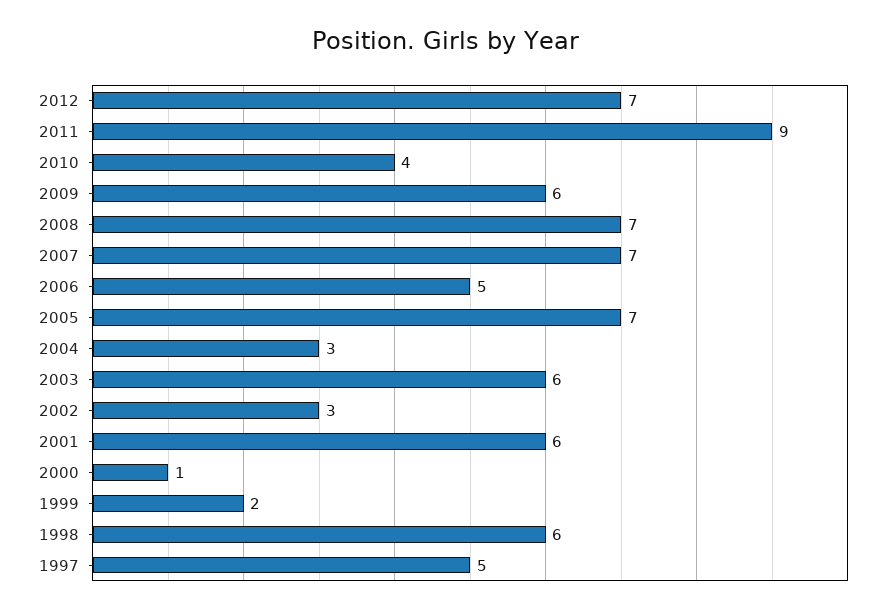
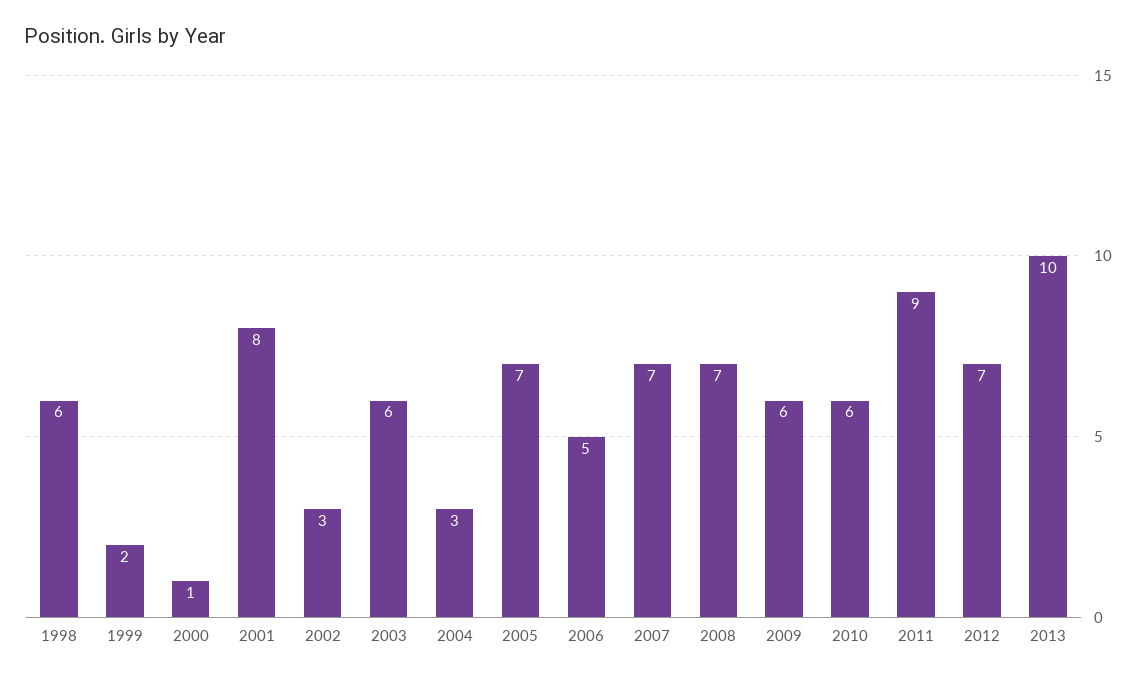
2010: 4 -> 6
2001: 6 -> 8
1997: 5 -> none
2013: none -> 10

